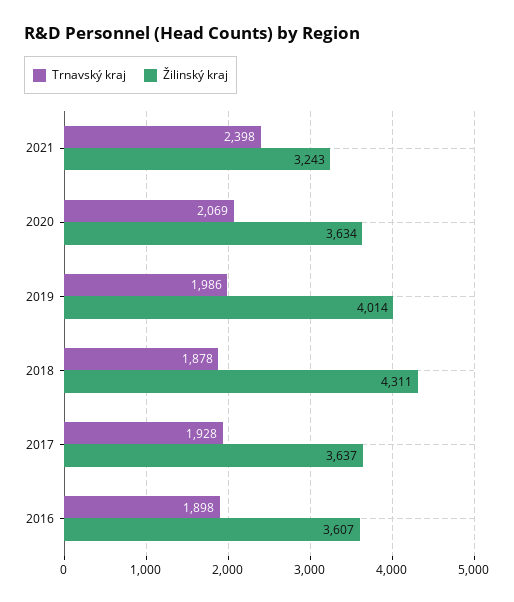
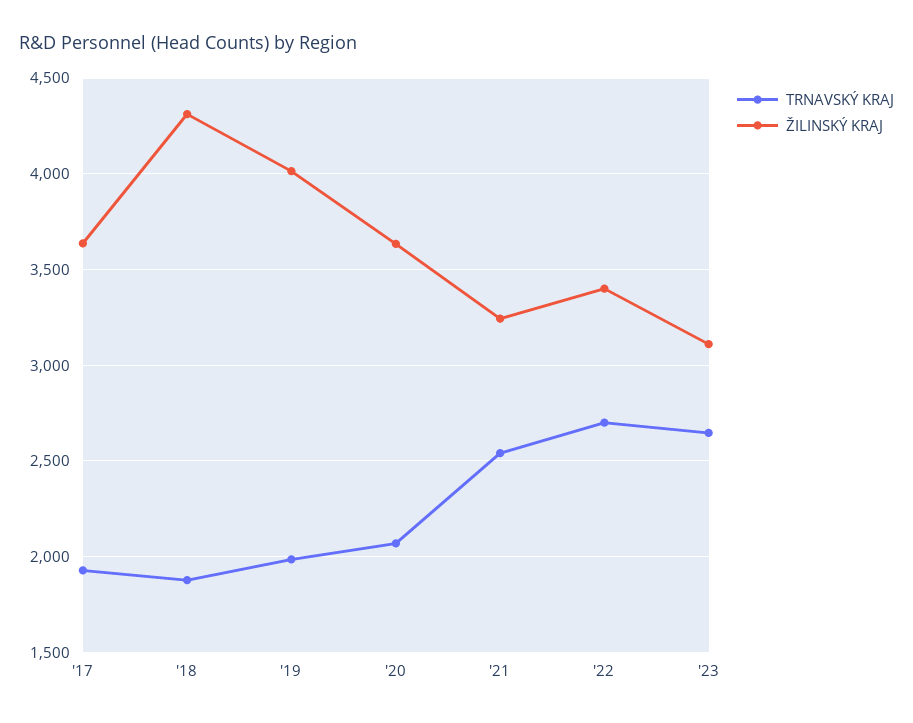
Trnavský kraj, 2021: 2398 -> 2550
Trnavský kraj, 2016: 1898 -> none
Žilinský kraj, 2016: 3607 -> none
Trnavský kraj, '22: none -> 2700
Žilinský kraj, '22: none -> 3400
Trnavský kraj, '23: none -> 2650
Žilinský kraj, '23: none -> 3100

